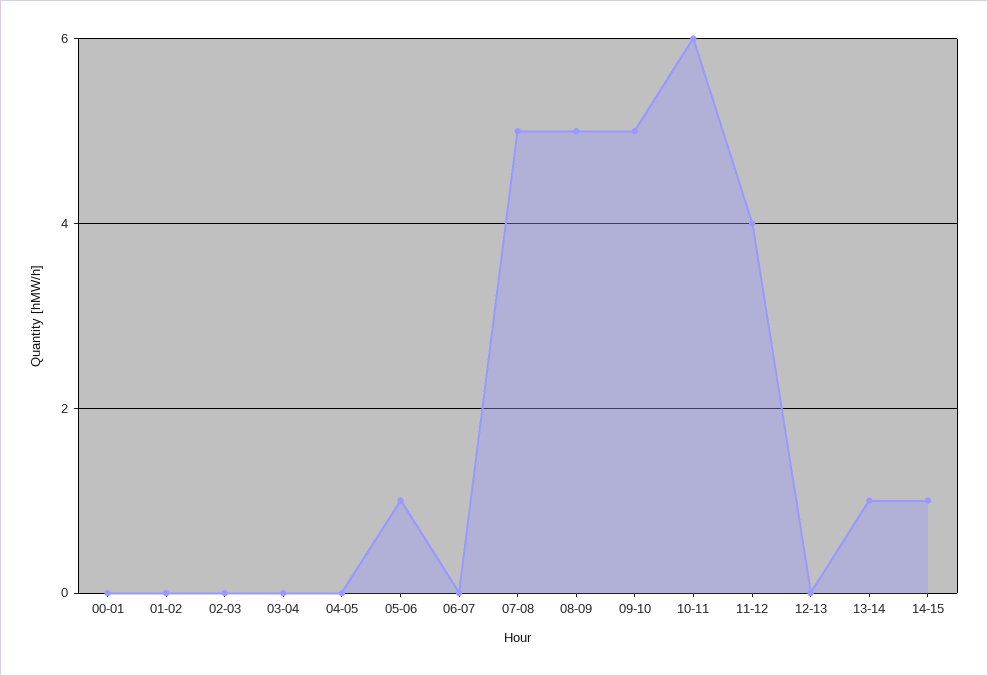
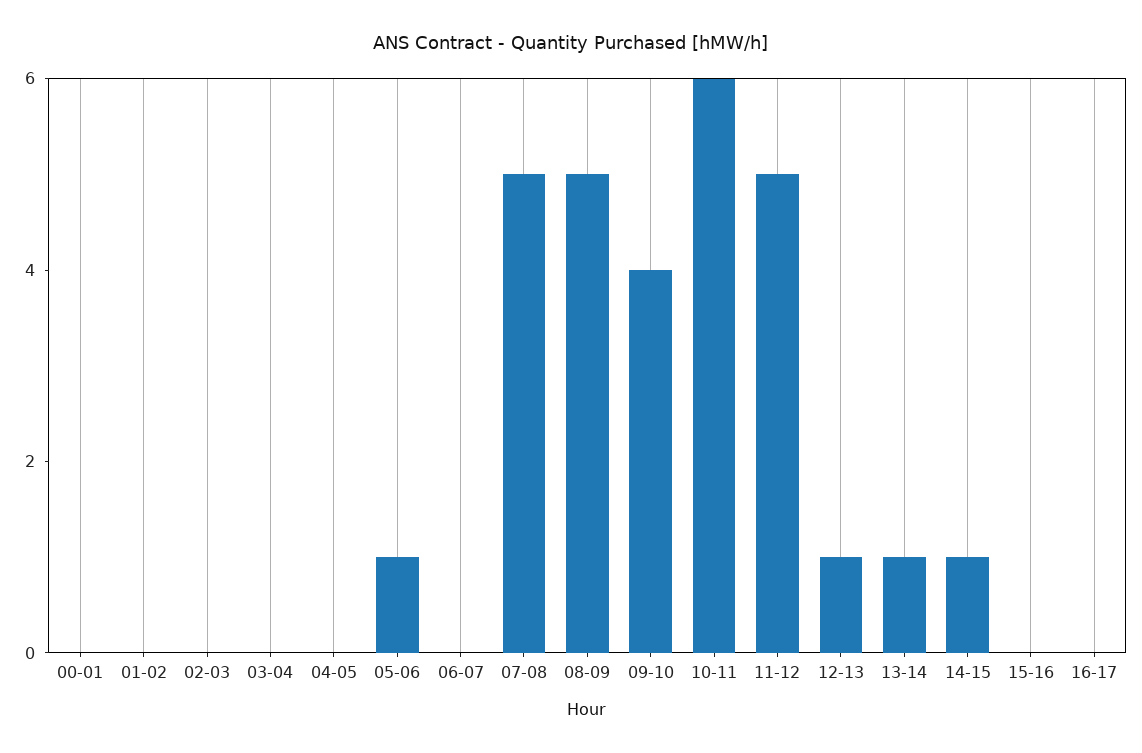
09-10: 5 -> 4
11-12: 4 -> 5
12-13: 0 -> 1
15-16: none -> 0
16-17: none -> 0

